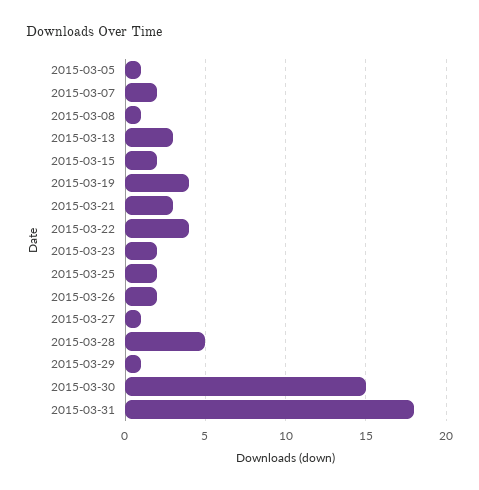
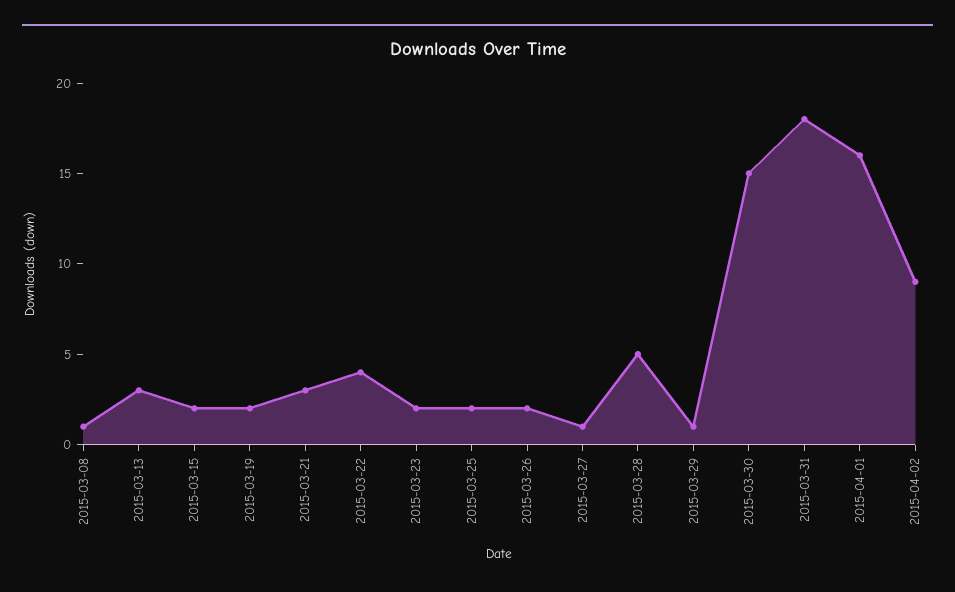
2015-03-05: 1 -> none
2015-03-07: 2 -> none
2015-03-19: 4 -> 2
2015-04-01: none -> 16
2015-04-02: none -> 9

